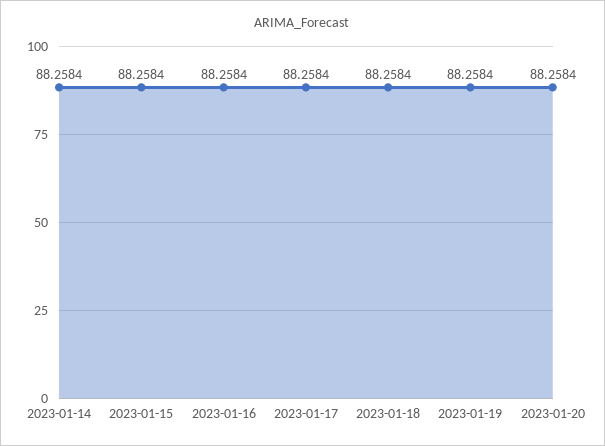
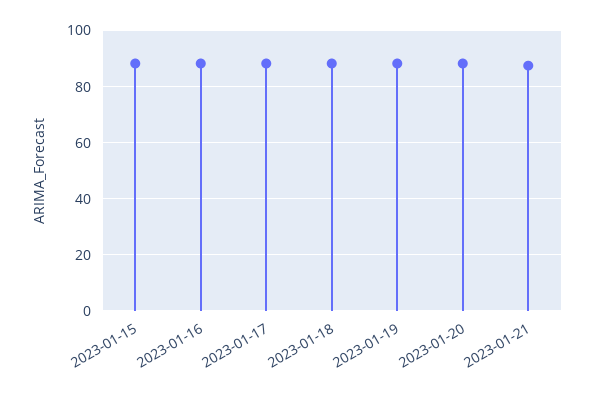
2023-01-14: 88.2584 -> none
2023-01-21: none -> 87.5

